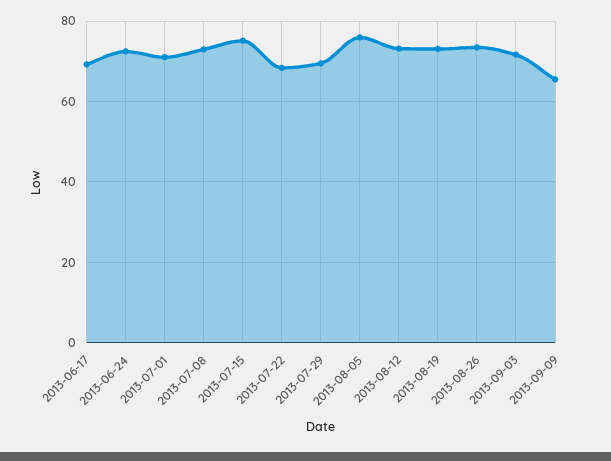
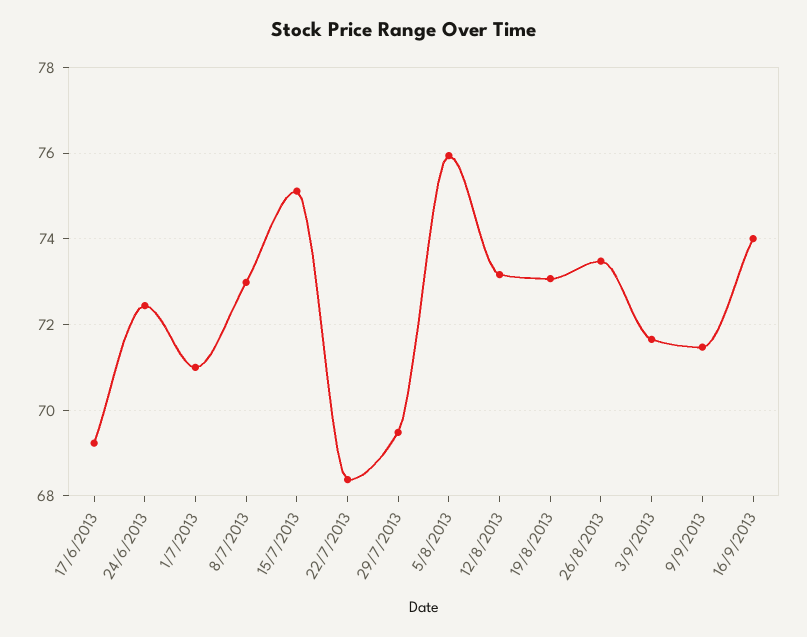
2013-09-09: 66 -> 71.4
16/9/2013: none -> 74

